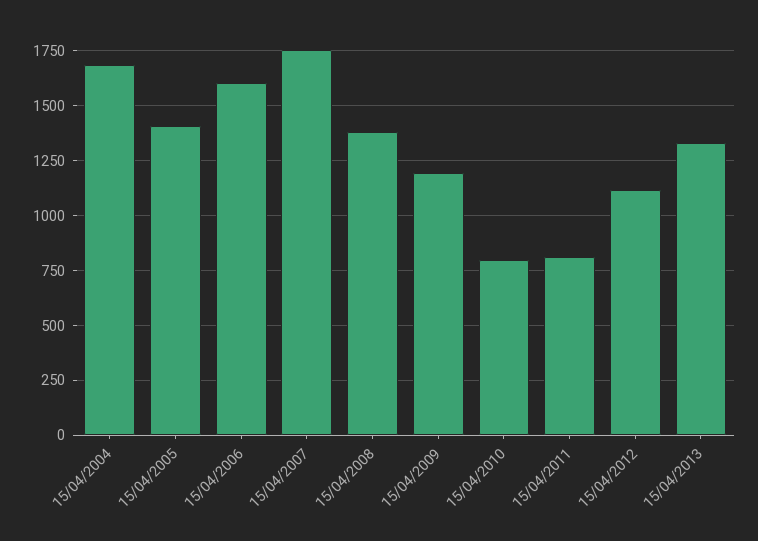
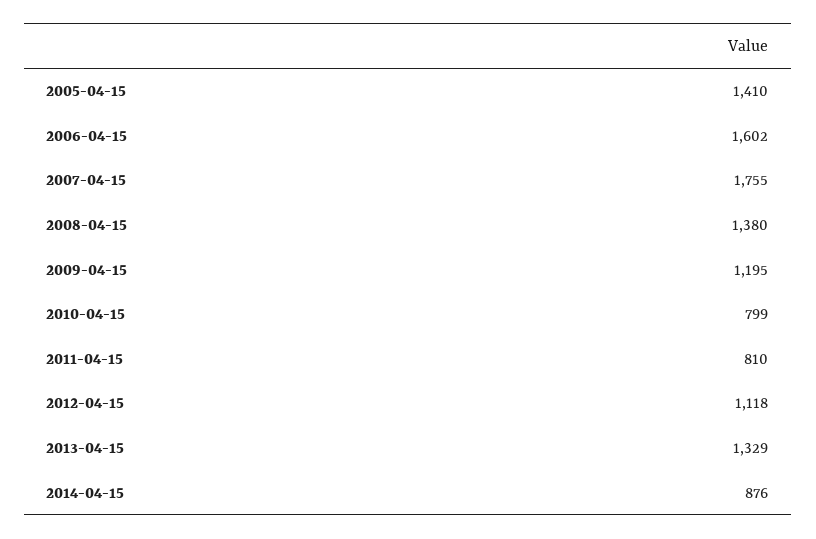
15/04/2004: 1700 -> none
2014-04-15: none -> 876

